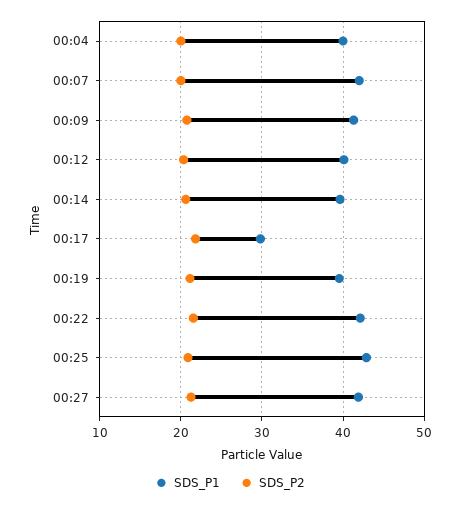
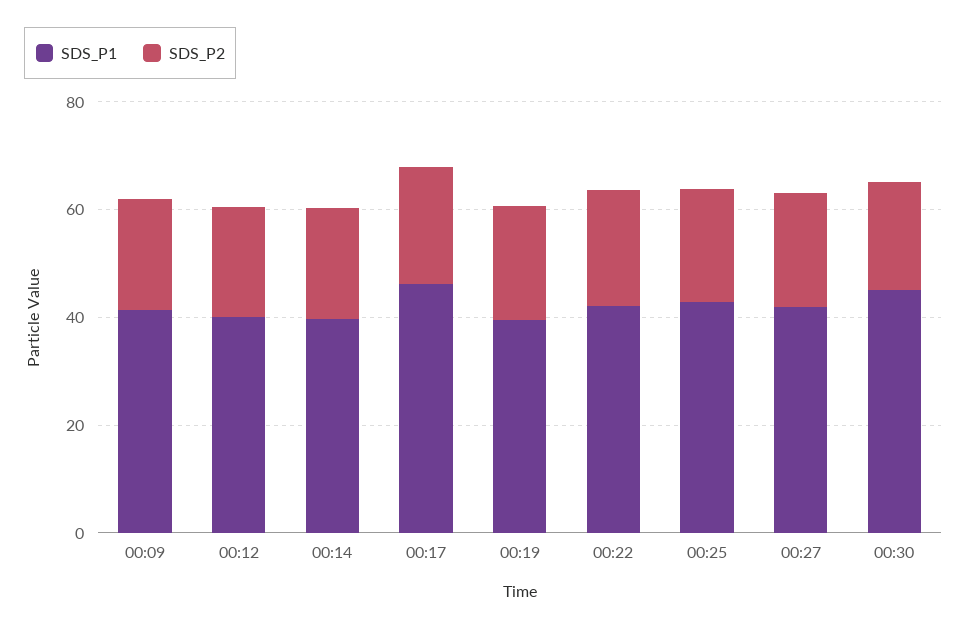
SDS_P1, 00:04: 40 -> none
SDS_P2, 00:04: 20 -> none
SDS_P1, 00:07: 42 -> none
SDS_P2, 00:07: 20 -> none
SDS_P1, 00:17: 30 -> 45
SDS_P1, 00:30: none -> 45
SDS_P2, 00:30: none -> 20

